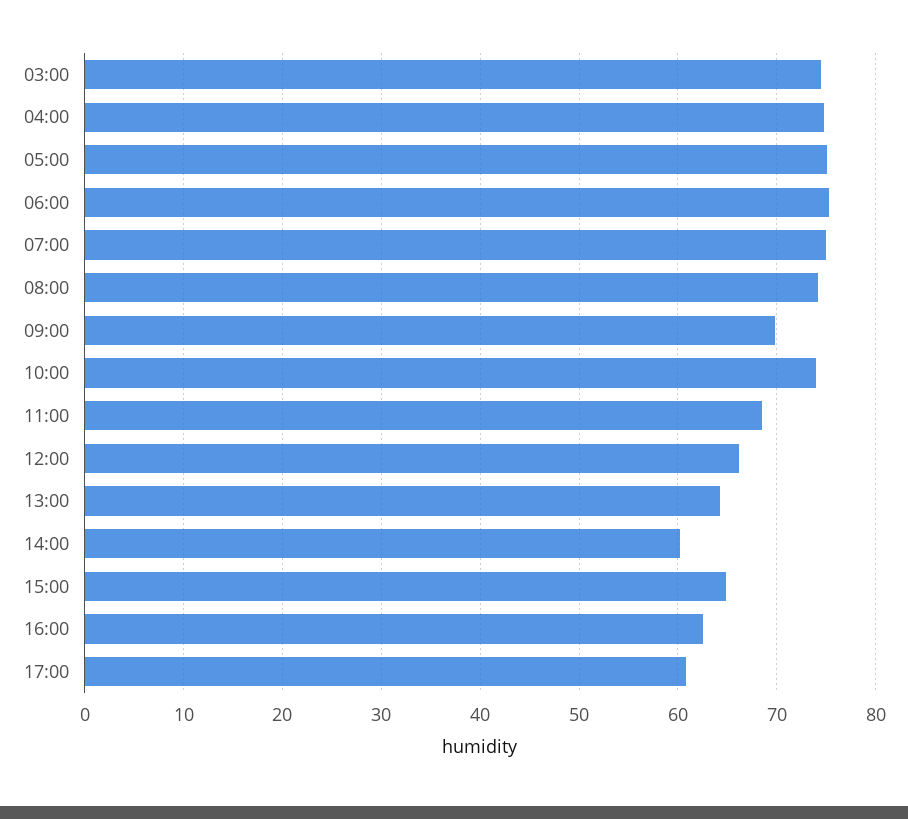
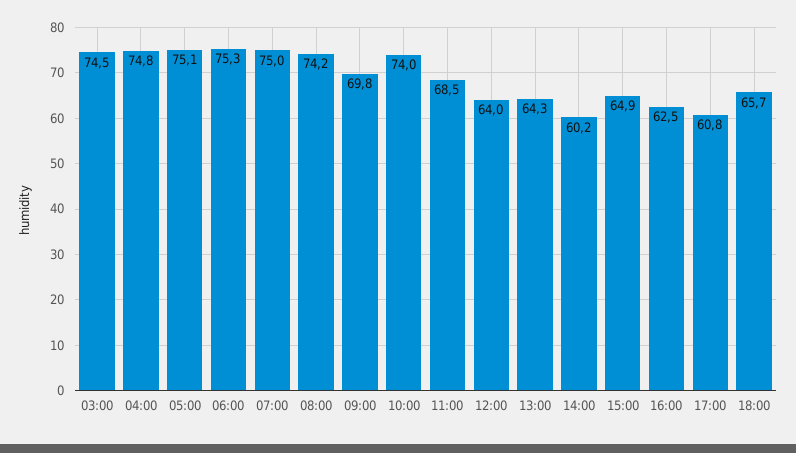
12:00: 66 -> 64
18:00: none -> 65.7

